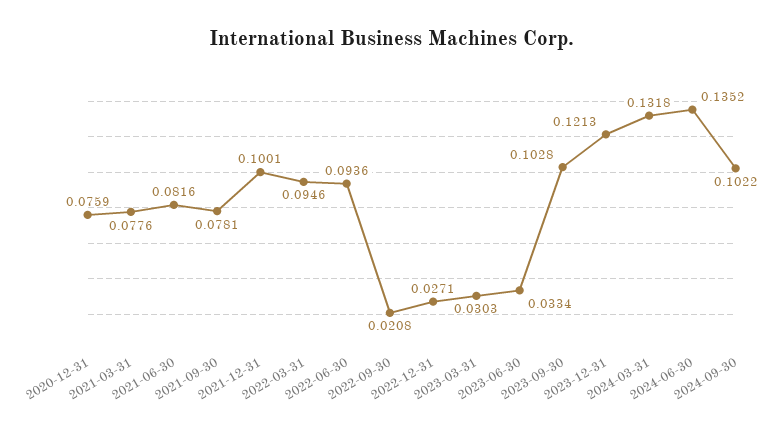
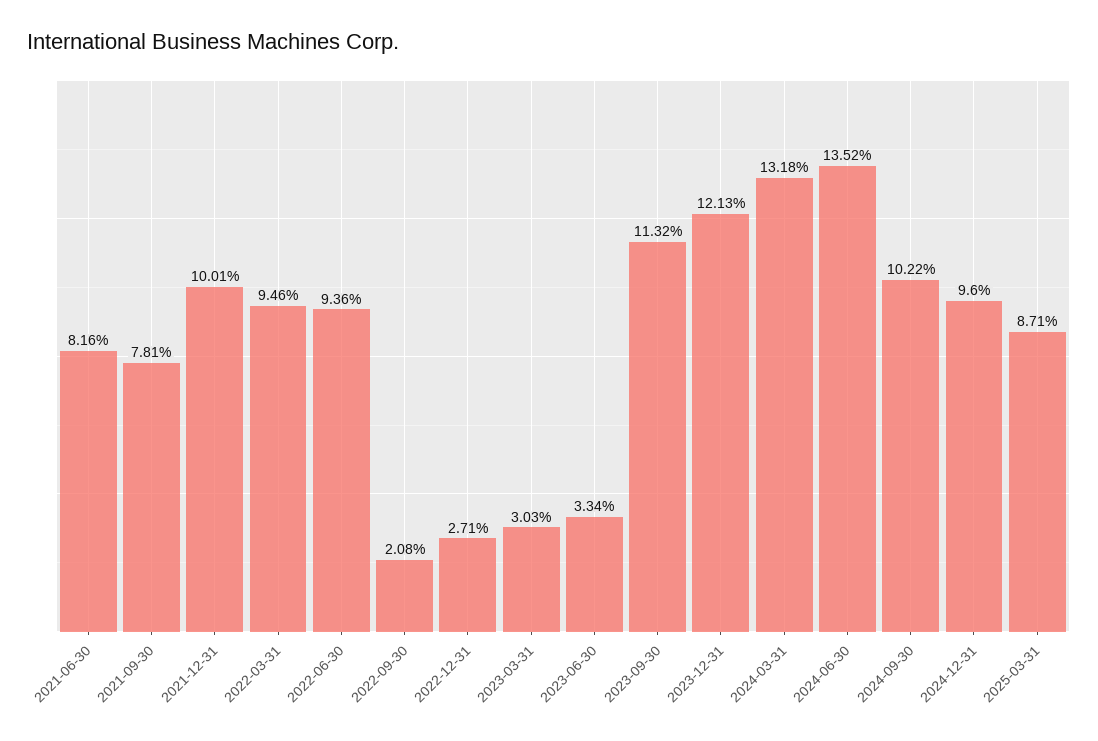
2020-12-31: 0.0759 -> none
2021-03-31: 0.0776 -> none
2023-09-30: 0.1028 -> 0.1132
2024-12-31: none -> 0.096
2025-03-31: none -> 0.0871

